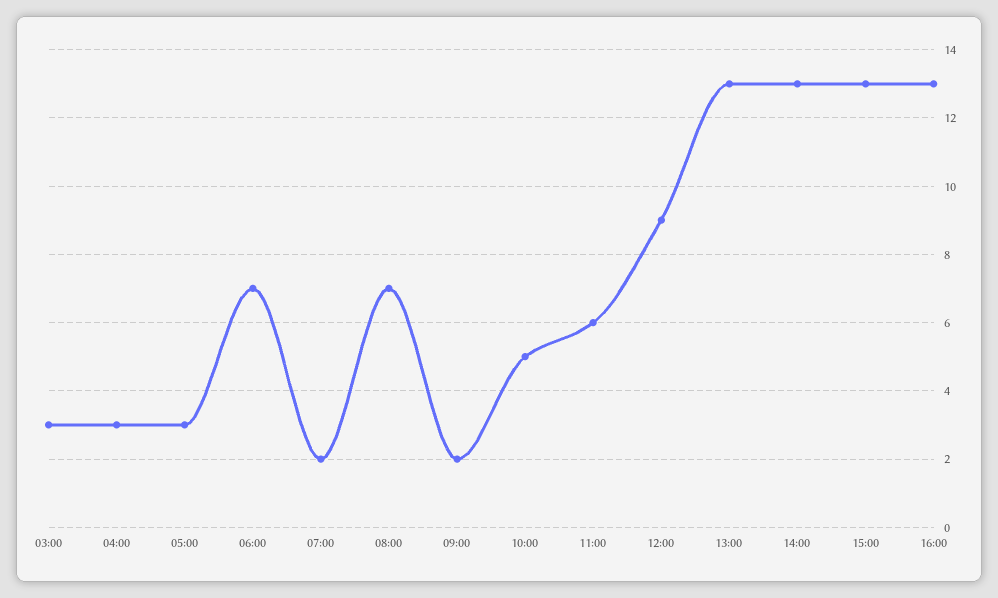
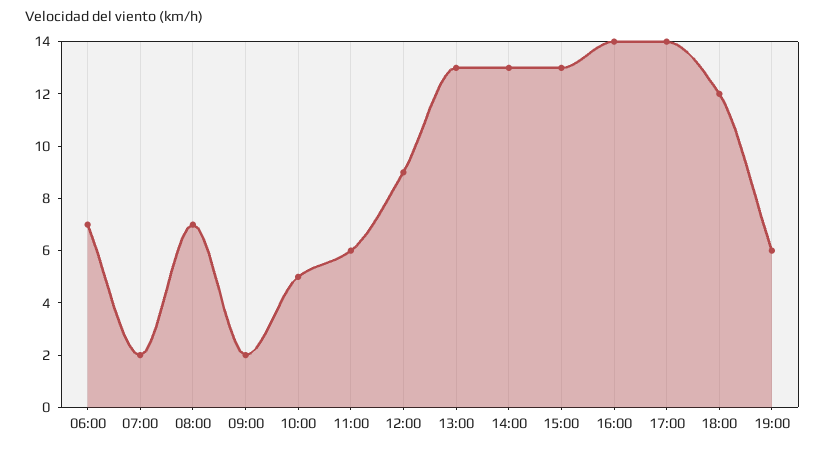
03:00: 3 -> none
04:00: 3 -> none
05:00: 3 -> none
16:00: 13 -> 14
17:00: none -> 14
18:00: none -> 12
19:00: none -> 6

